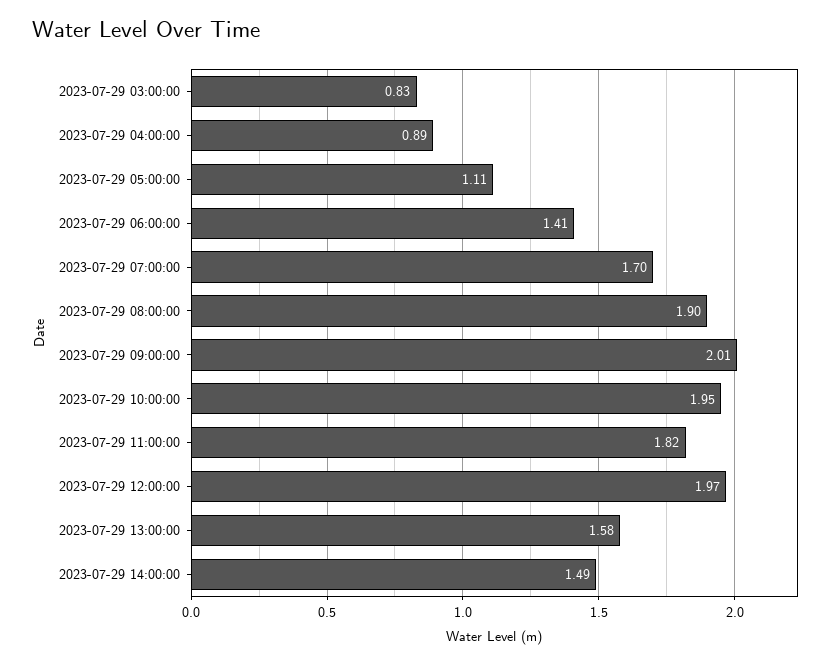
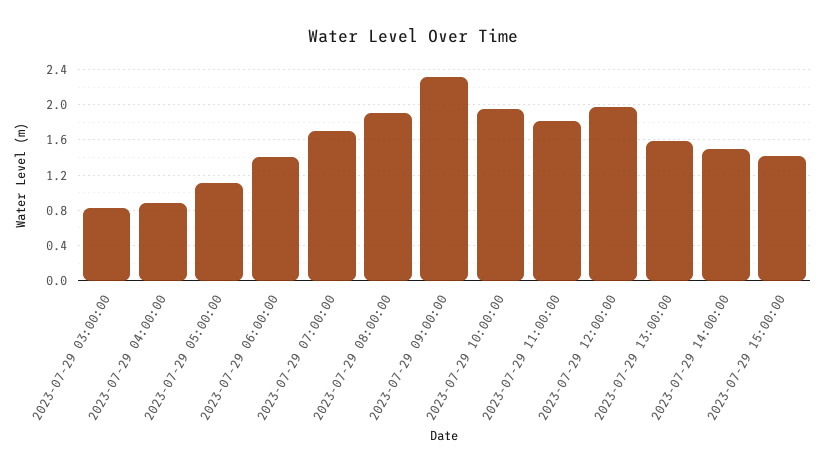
2023-07-29 09:00:00: 2.01 -> 2.3
2023-07-29 15:00:00: none -> 1.4

